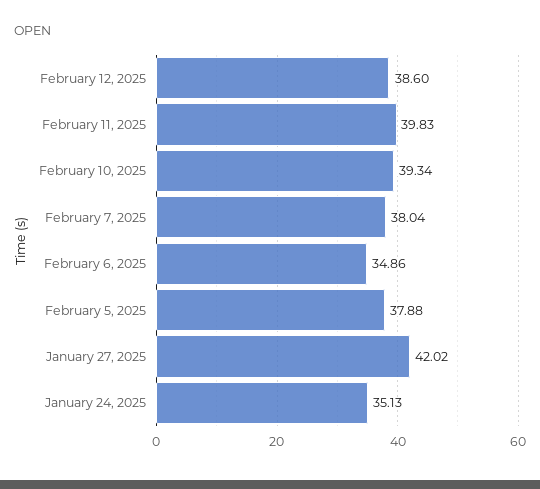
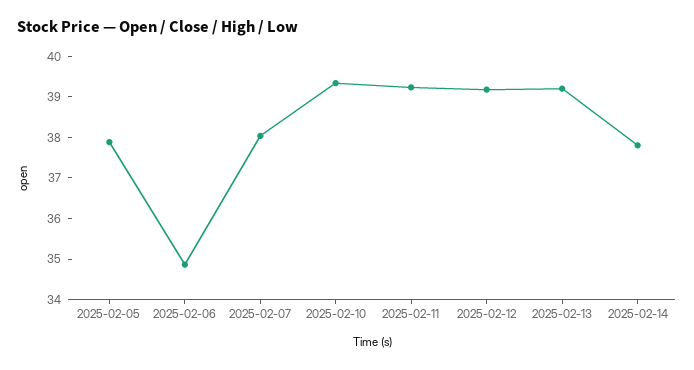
February 12, 2025: 38.6 -> 39.2
February 11, 2025: 39.83 -> 39.2
January 27, 2025: 42.02 -> none
January 24, 2025: 35.13 -> none
2025-02-13: none -> 39.2
2025-02-14: none -> 37.8

